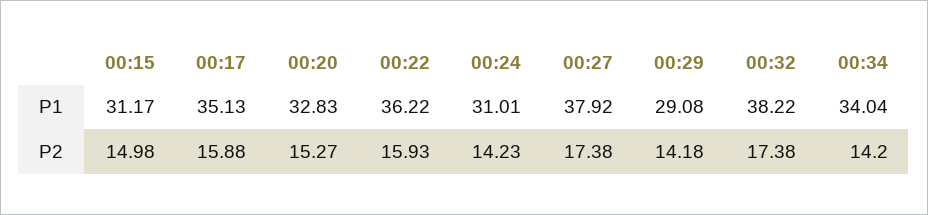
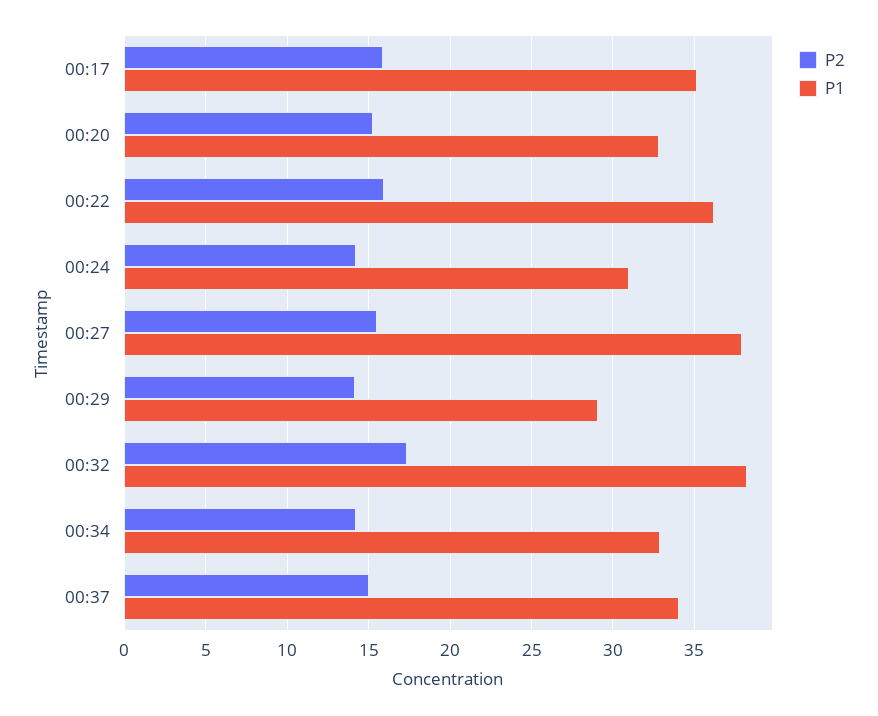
P1, 00:15: 31.17 -> none
P1, 00:34: 34.04 -> 33
P2, 00:15: 14.98 -> none
P2, 00:27: 17.38 -> 15.5
P2, 00:37: none -> 15
P1, 00:37: none -> 34

